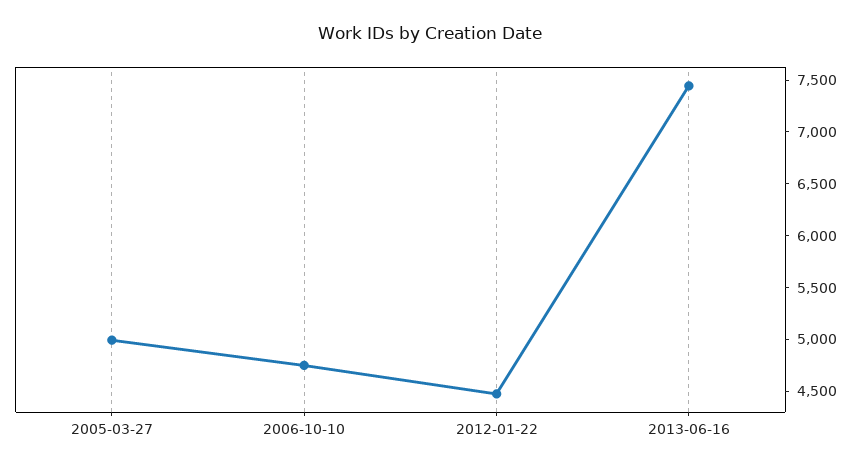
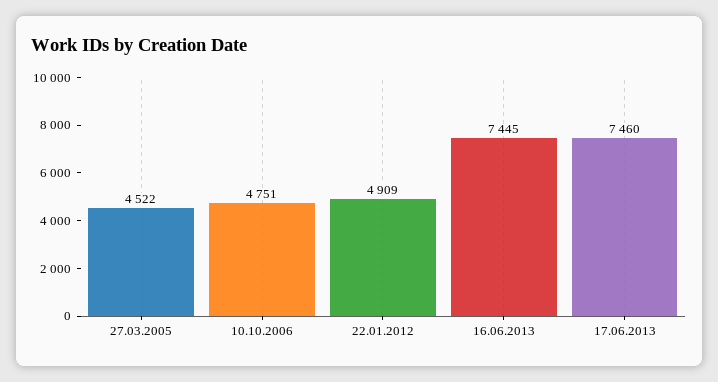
2005-03-27: 5000 -> 4522
2012-01-22: 4500 -> 4909
17.06.2013: none -> 7460

